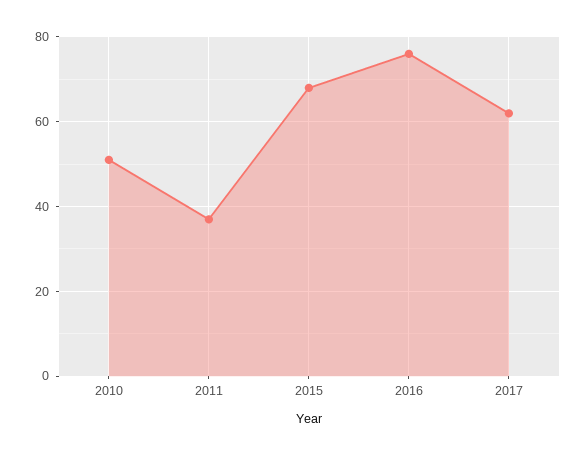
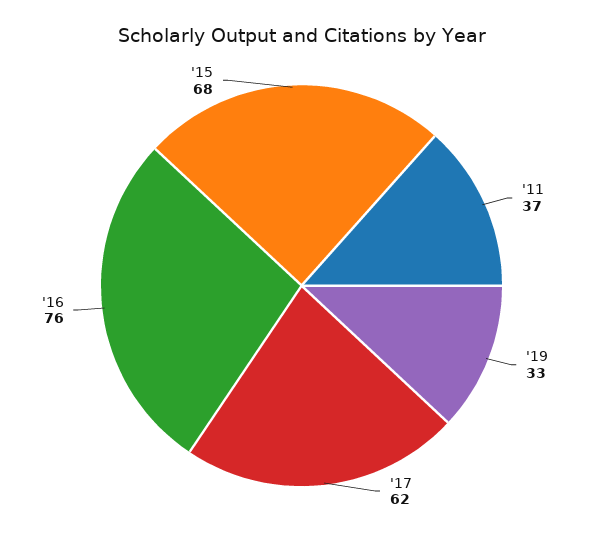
2010: 50 -> none
'19: none -> 33

